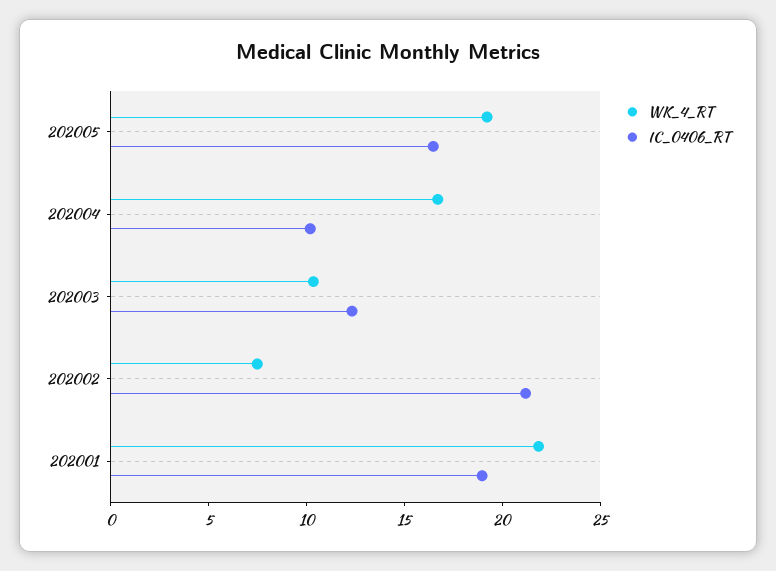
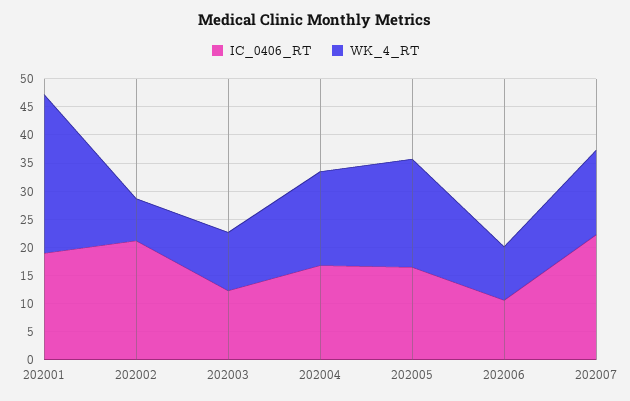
IC_0406_RT, 202004: 10 -> 17.5
WK_4_RT, 202001: 22 -> 27.5
IC_0406_RT, 202006: none -> 10
WK_4_RT, 202006: none -> 10
IC_0406_RT, 202007: none -> 22.5
WK_4_RT, 202007: none -> 15

